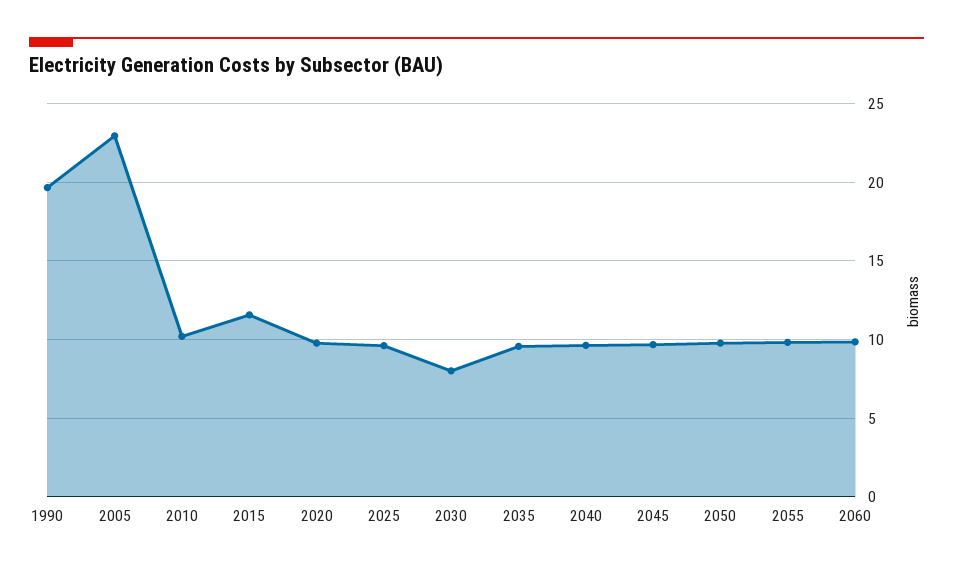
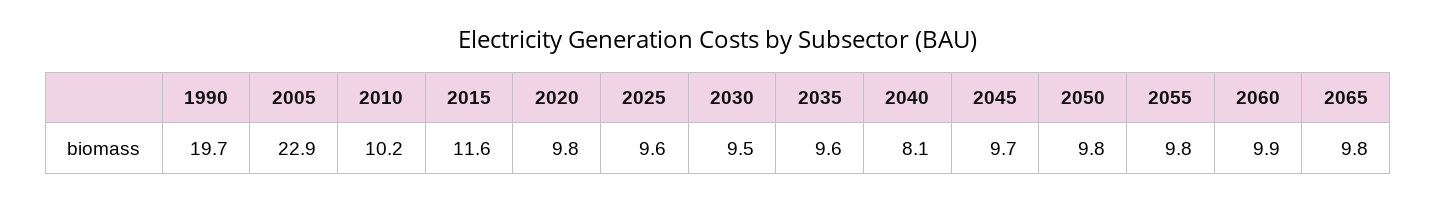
2030: 8 -> 9.5
2040: 9.5 -> 8.1
2065: none -> 9.8

